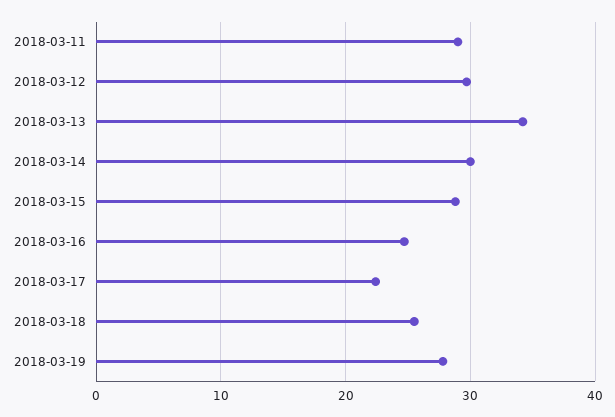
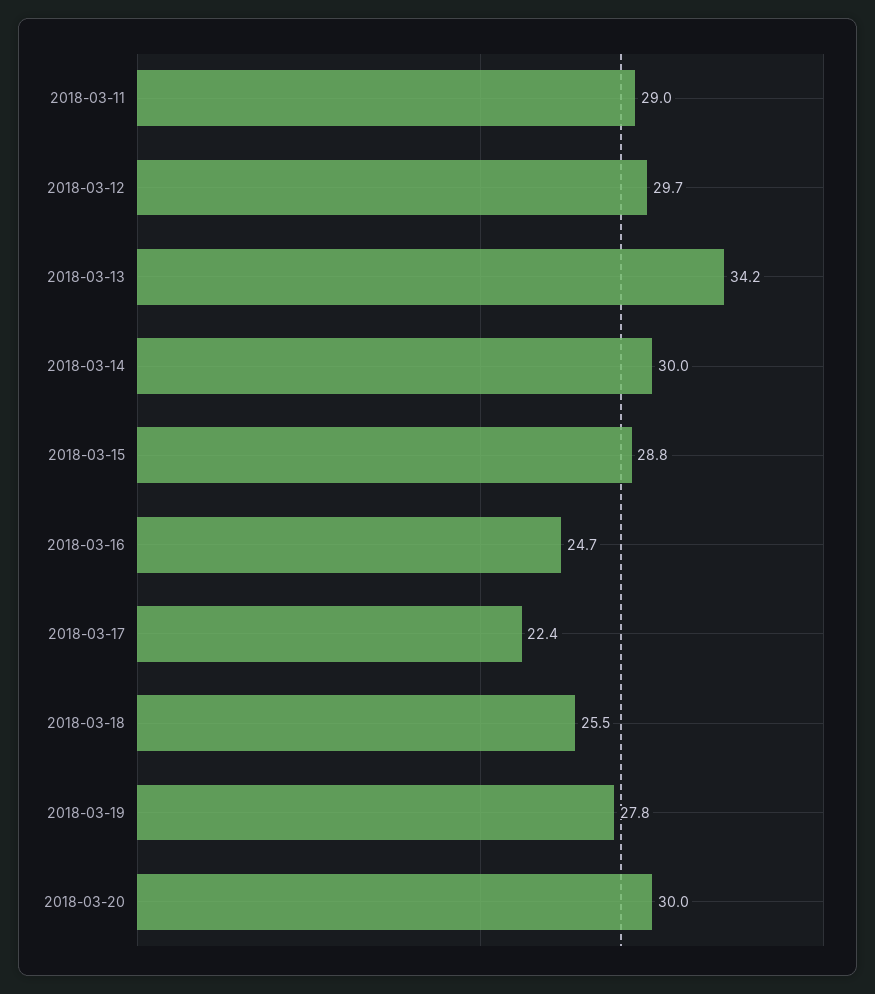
2018-03-20: none -> 30

